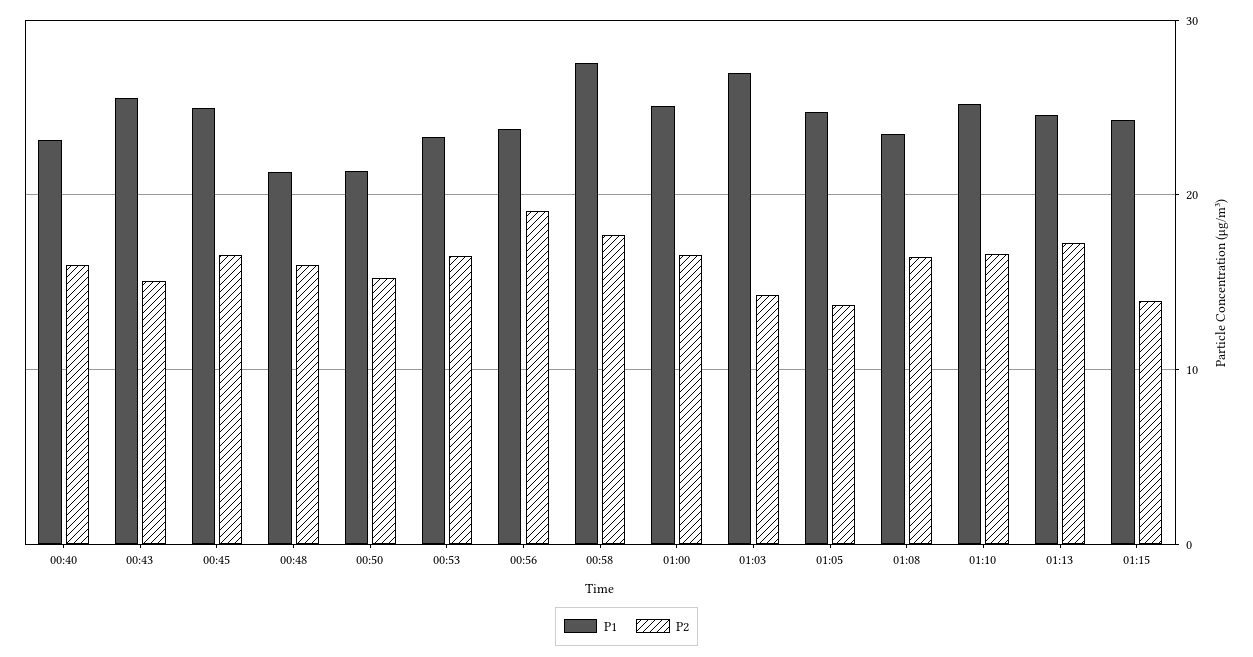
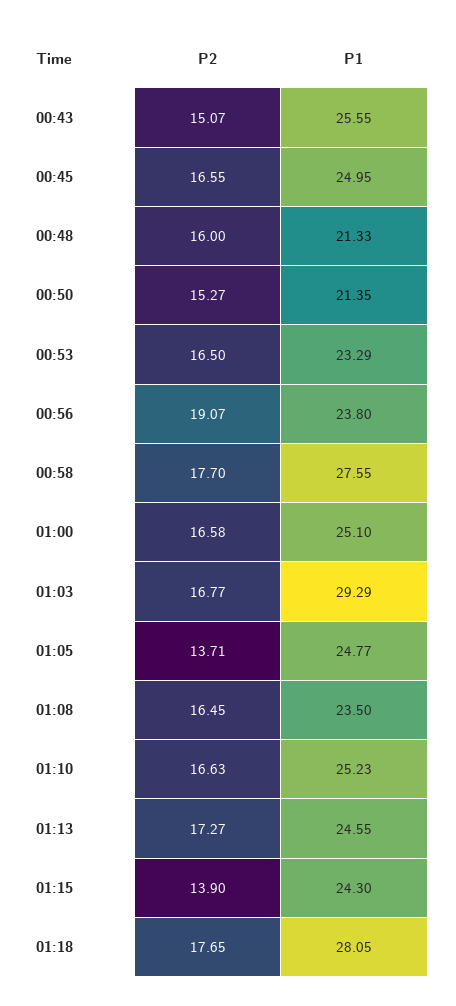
P1, 00:40: 23 -> none
P2, 00:40: 16 -> none
P1, 01:03: 27 -> 29.29
P2, 01:03: 14 -> 16.77
P2, 01:18: none -> 17.65
P1, 01:18: none -> 28.05

